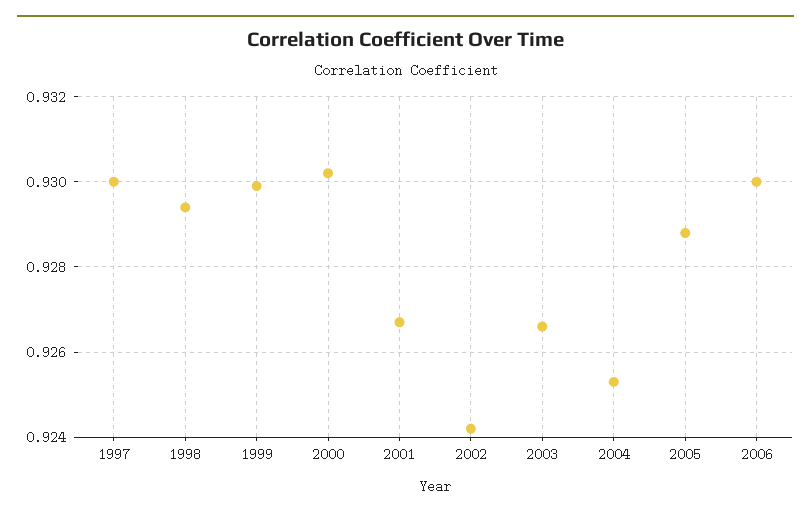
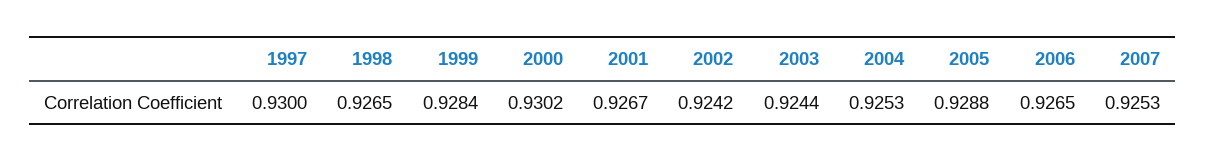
1998: 0.9295 -> 0.9265
1999: 0.93 -> 0.9284
2003: 0.9265 -> 0.9244
2006: 0.93 -> 0.9265
2007: none -> 0.9253

